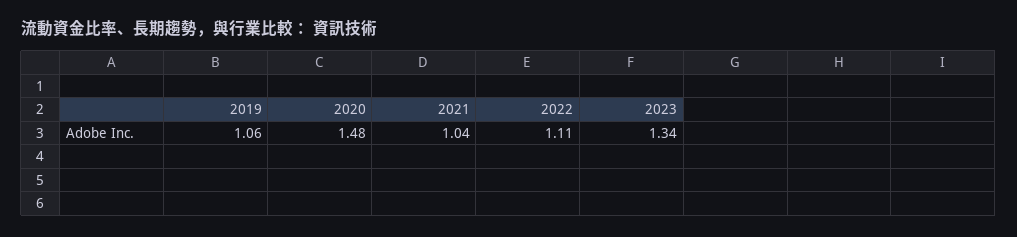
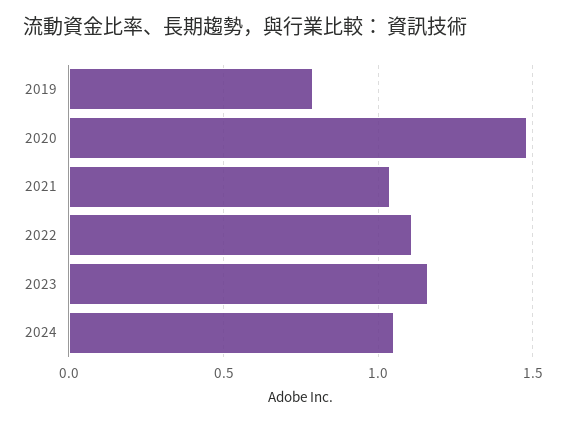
2019: 1.06 -> 0.8
2023: 1.34 -> 1.15
2024: none -> 1.05

